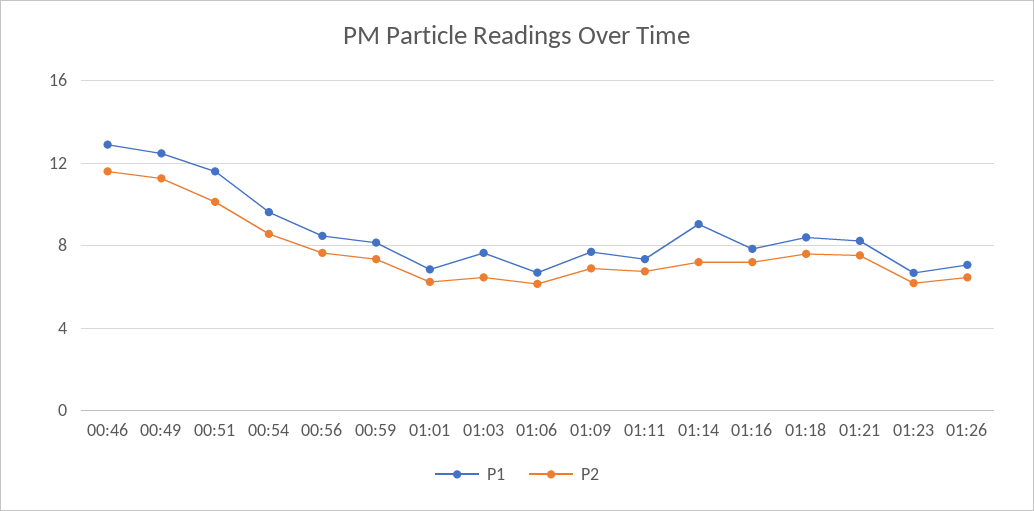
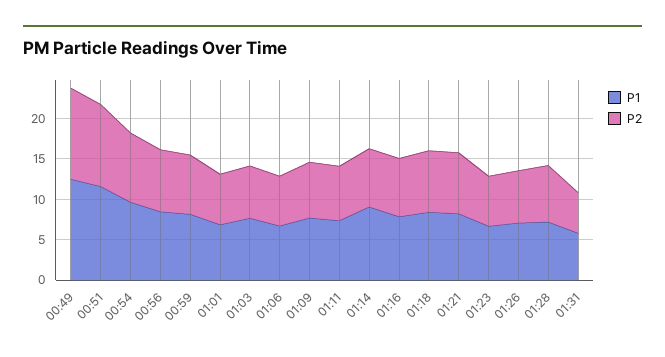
P1, 00:46: 13 -> none
P2, 00:46: 11.5 -> none
P1, 01:28: none -> 7
P2, 01:28: none -> 7
P1, 01:31: none -> 6
P2, 01:31: none -> 5

